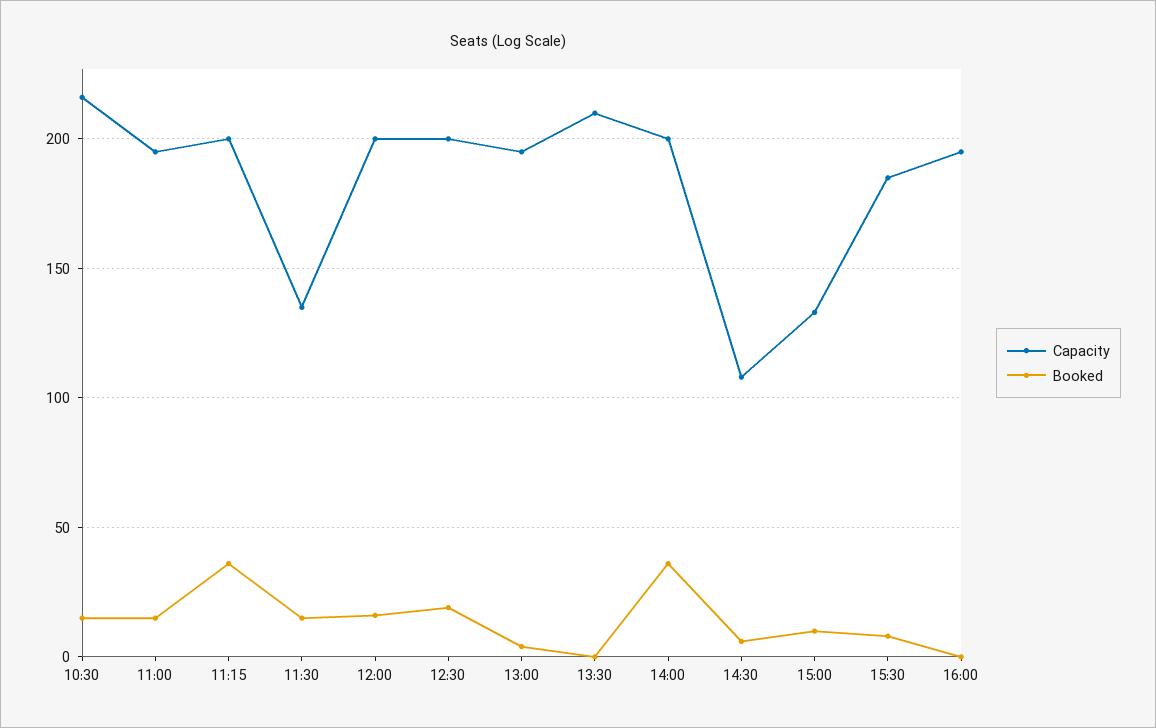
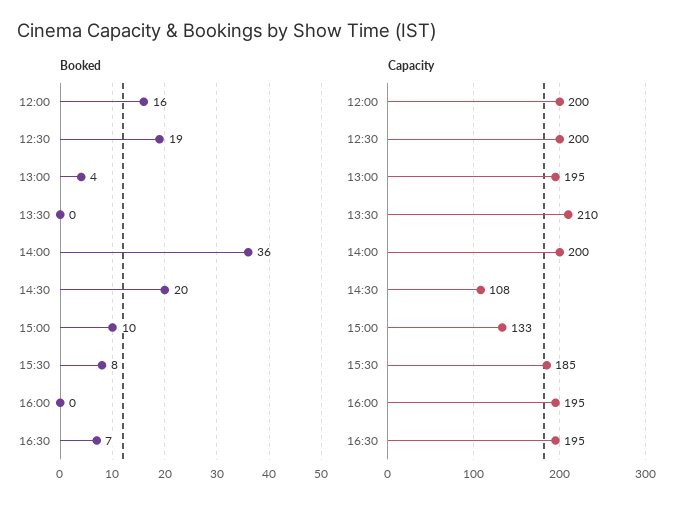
Capacity, 10:30: 215 -> none
Booked, 10:30: 15 -> none
Capacity, 11:00: 195 -> none
Booked, 11:00: 15 -> none
Capacity, 11:15: 200 -> none
Booked, 11:15: 35 -> none
Capacity, 11:30: 135 -> none
Booked, 11:30: 15 -> none
Booked, 14:30: 5 -> 20
Booked, 16:30: none -> 7
Capacity, 16:30: none -> 195

